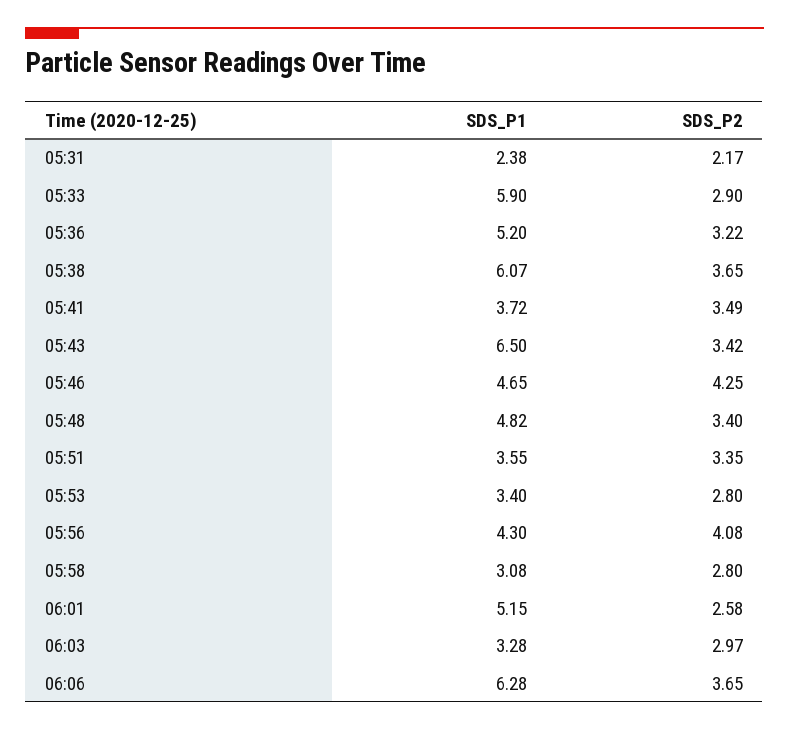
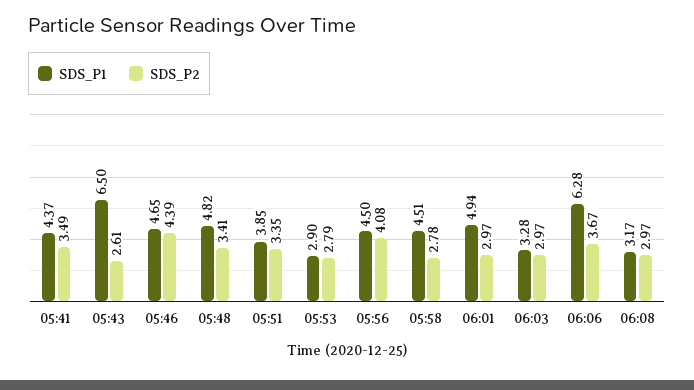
SDS_P1, 05:31: 2.38 -> none
SDS_P2, 05:31: 2.17 -> none
SDS_P1, 05:33: 5.9 -> none
SDS_P2, 05:33: 2.9 -> none
SDS_P1, 05:36: 5.2 -> none
SDS_P2, 05:36: 3.22 -> none
SDS_P1, 05:38: 6.07 -> none
SDS_P2, 05:38: 3.65 -> none
SDS_P1, 05:41: 3.72 -> 4.37
SDS_P2, 05:43: 3.42 -> 2.61
SDS_P2, 05:46: 4.25 -> 4.39
SDS_P2, 05:48: 3.4 -> 3.41
SDS_P1, 05:51: 3.55 -> 3.85
SDS_P1, 05:53: 3.4 -> 2.9
SDS_P2, 05:53: 2.8 -> 2.79
SDS_P1, 05:56: 4.3 -> 4.5
SDS_P1, 05:58: 3.08 -> 4.51
SDS_P2, 05:58: 2.8 -> 2.78
SDS_P1, 06:01: 5.15 -> 4.94
SDS_P2, 06:01: 2.58 -> 2.97
SDS_P2, 06:06: 3.65 -> 3.67
SDS_P1, 06:08: none -> 3.17
SDS_P2, 06:08: none -> 2.97

